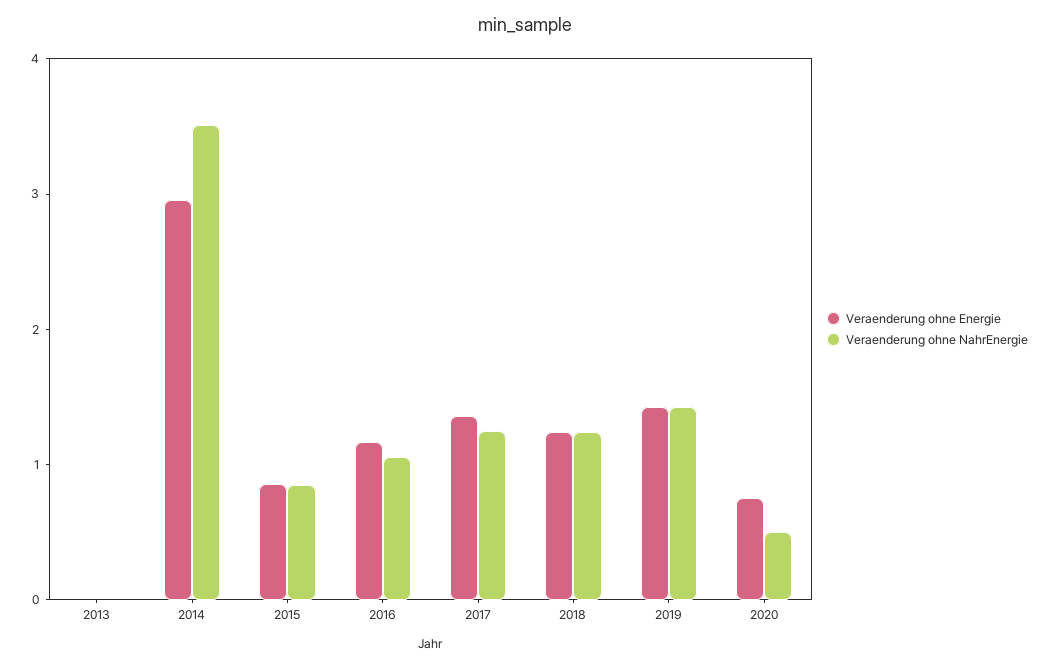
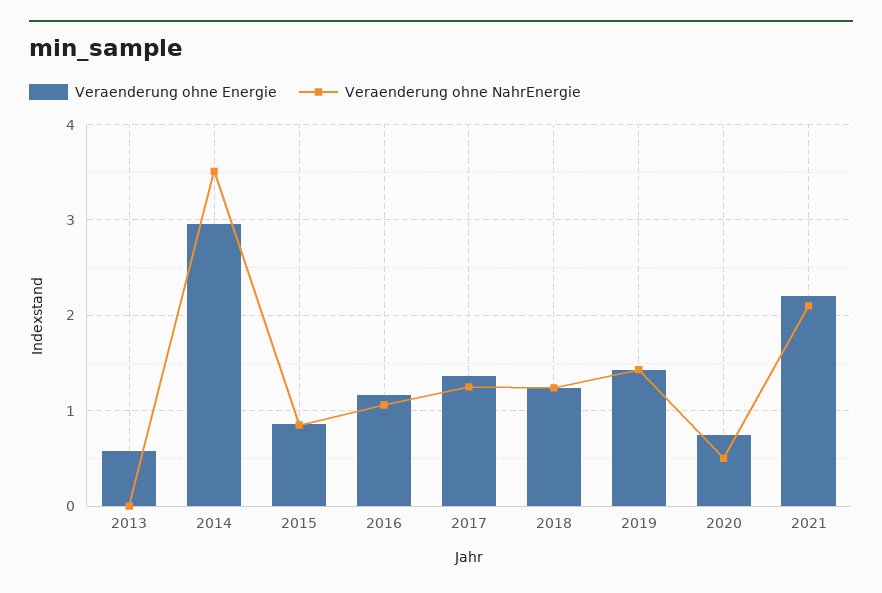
Veraenderung ohne Energie, 2013: 0 -> 0.6
Veraenderung ohne Energie, 2021: none -> 2.2
Veraenderung ohne NahrEnergie, 2021: none -> 2.1

